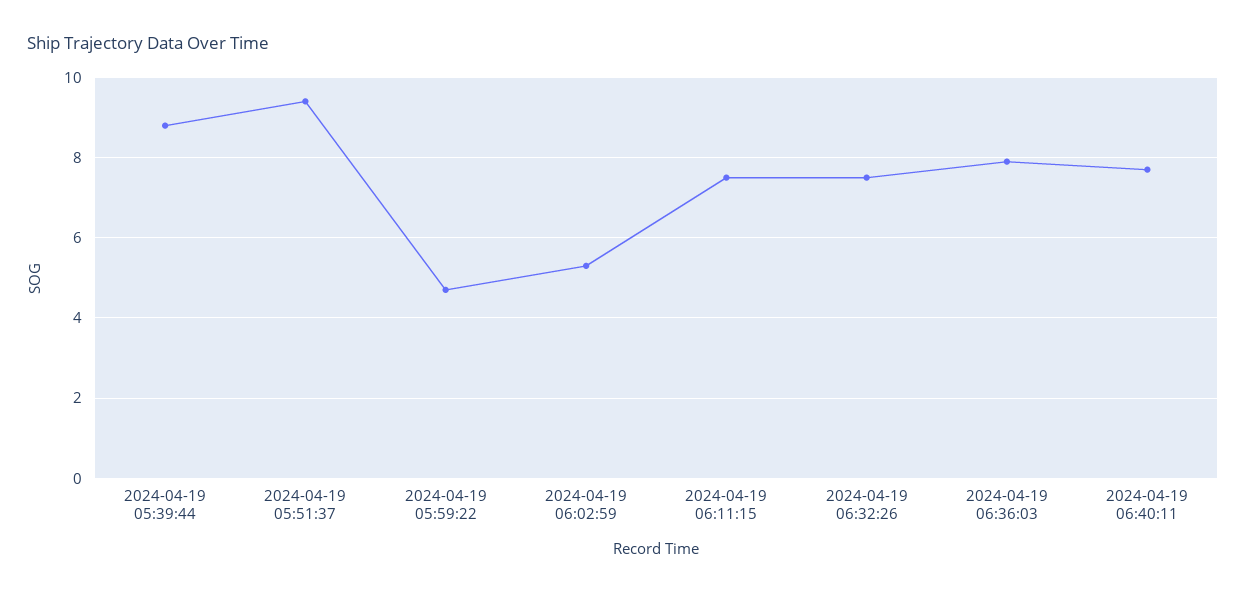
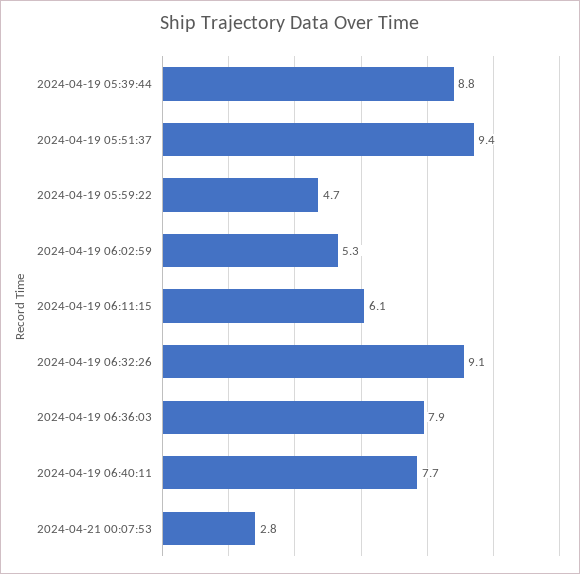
2024-04-19 06:11:15: 7.5 -> 6.1
2024-04-19 06:32:26: 7.5 -> 9.1
2024-04-21 00:07:53: none -> 2.8

